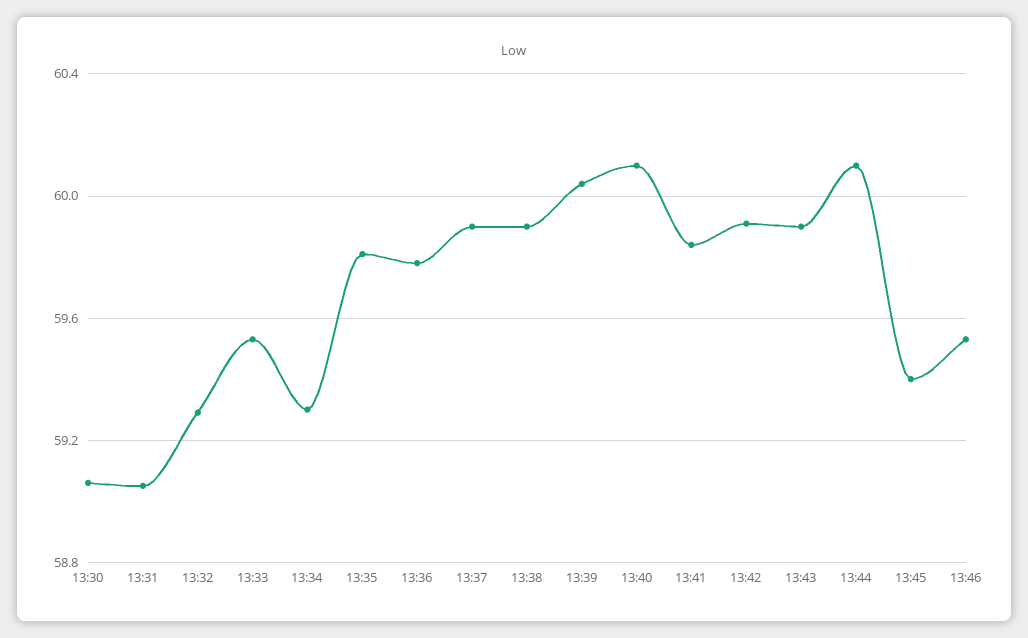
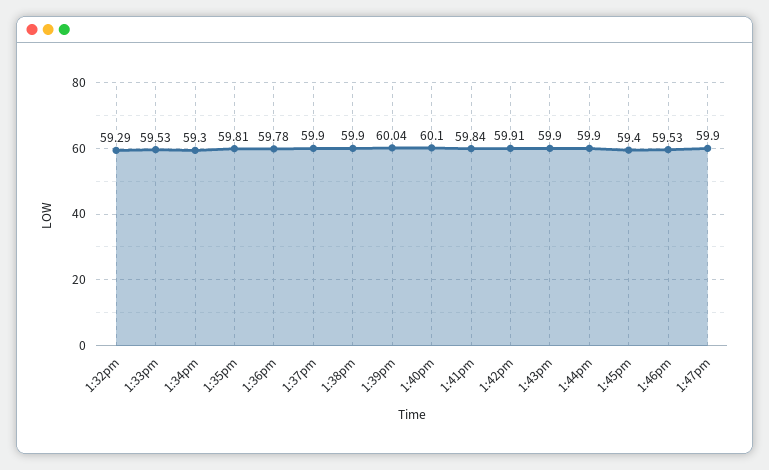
13:30: 59.05 -> none
13:31: 59.05 -> none
13:44: 60.1 -> 59.9
1:47pm: none -> 59.9

